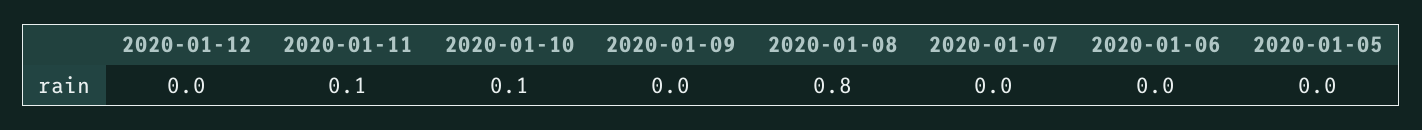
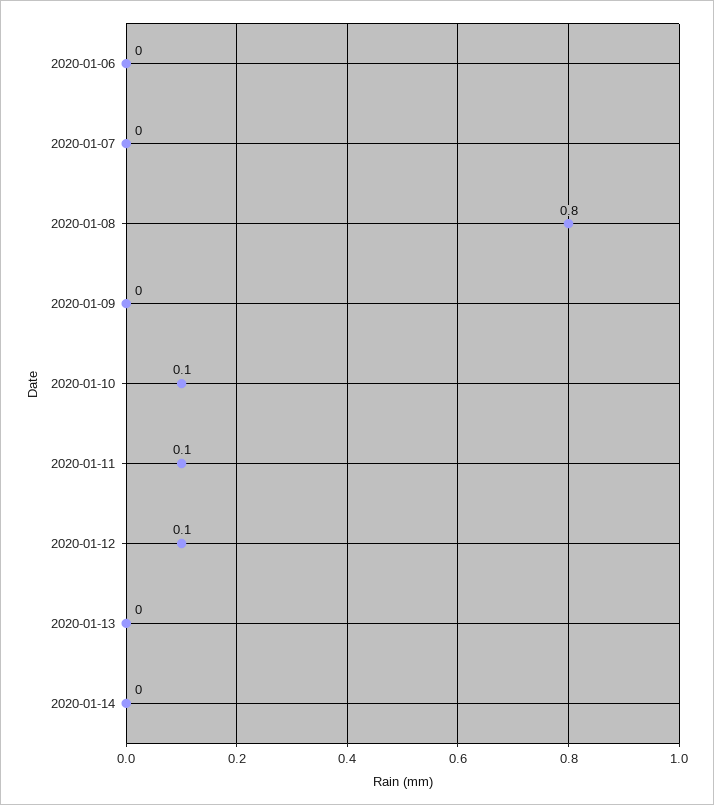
2020-01-12: 0 -> 0.1
2020-01-05: 0 -> none
2020-01-13: none -> 0
2020-01-14: none -> 0

